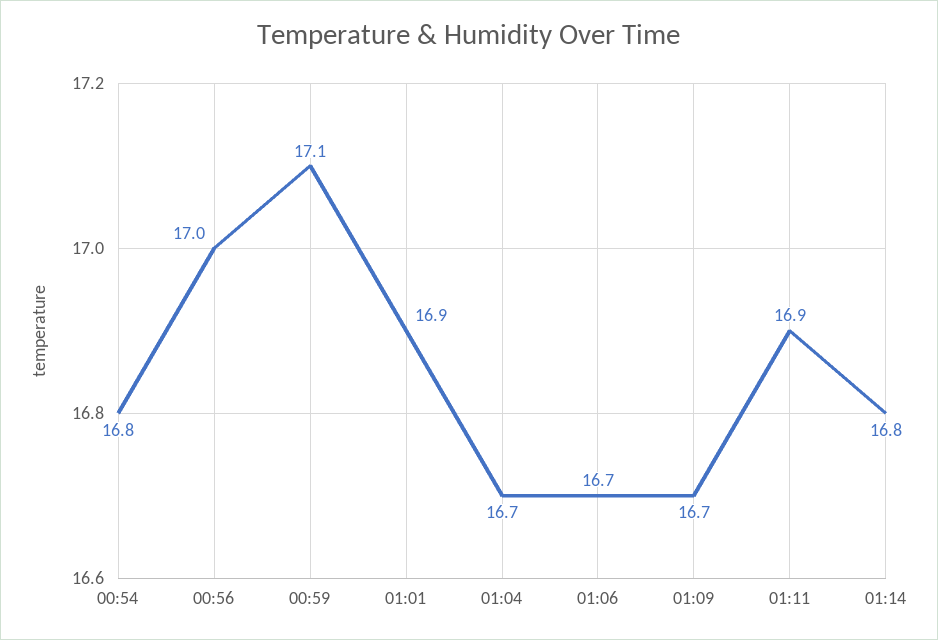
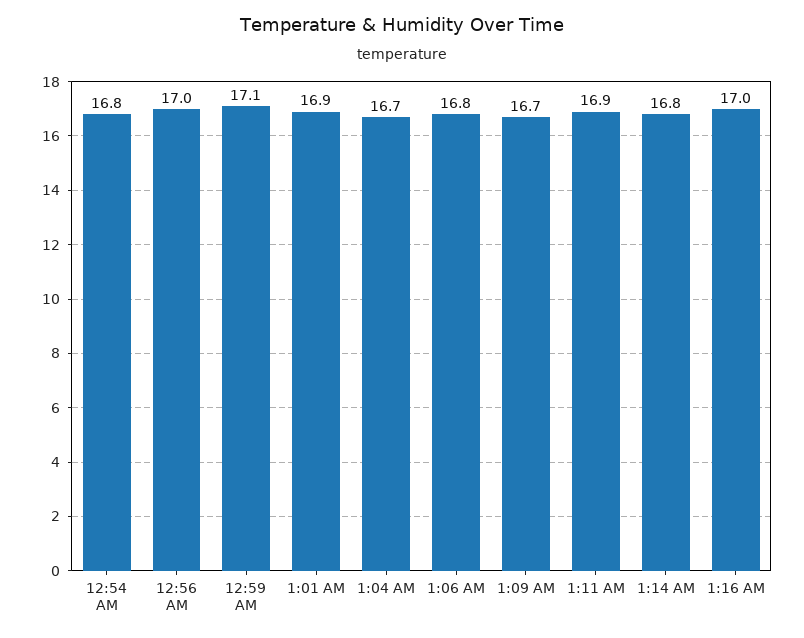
01:06: 16.7 -> 16.8
1:16 AM: none -> 17

